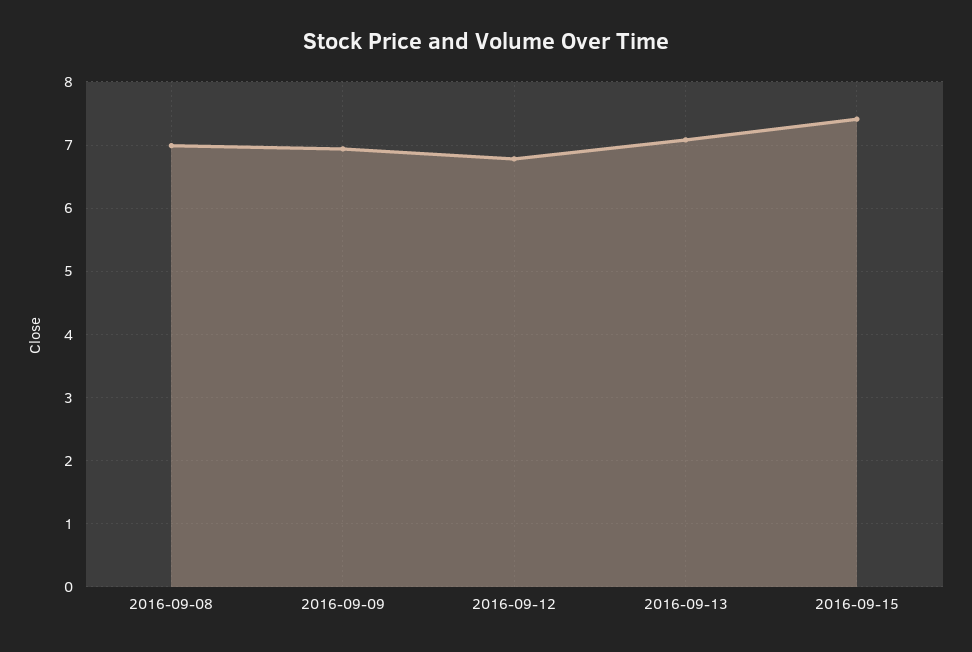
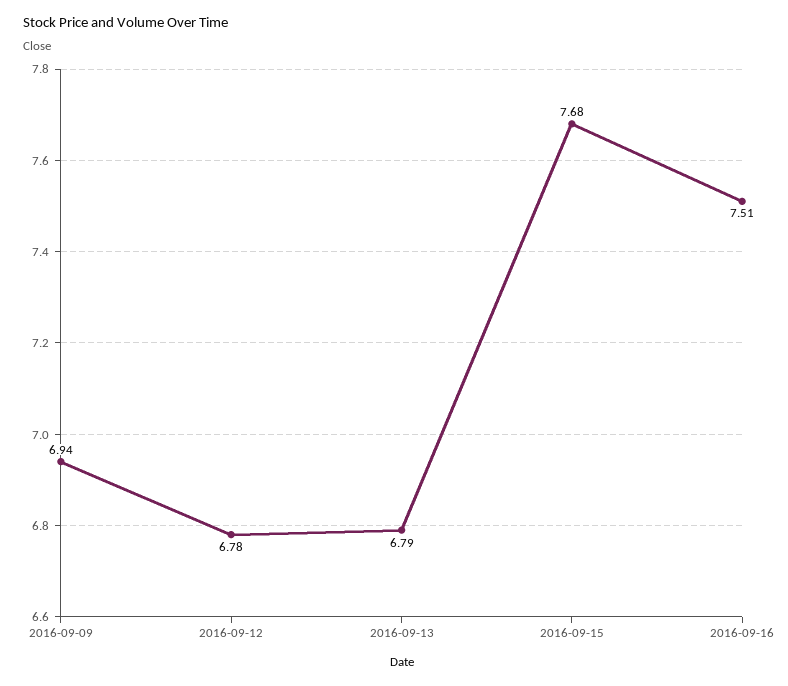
2016-09-08: 7 -> none
2016-09-13: 7.1 -> 6.79
2016-09-15: 7.4 -> 7.68
2016-09-16: none -> 7.51

